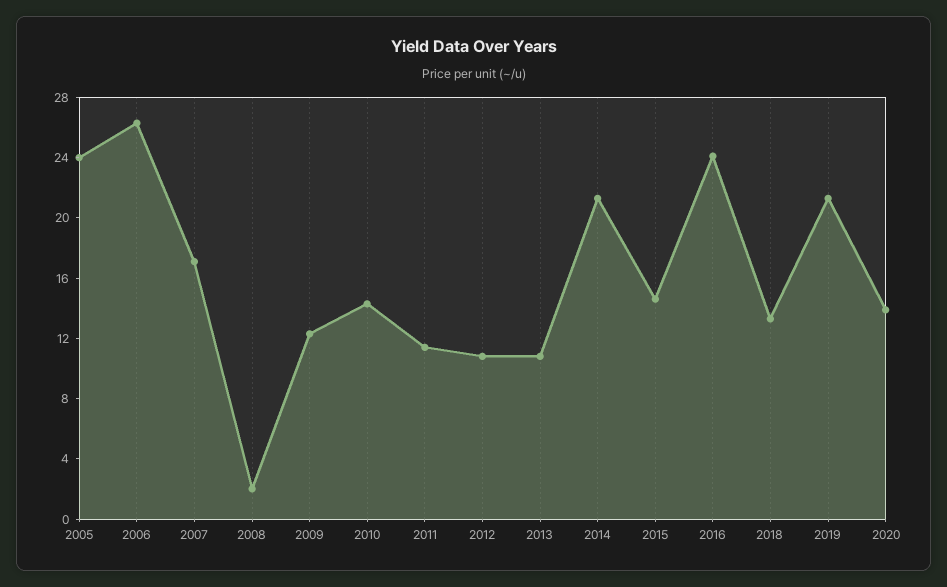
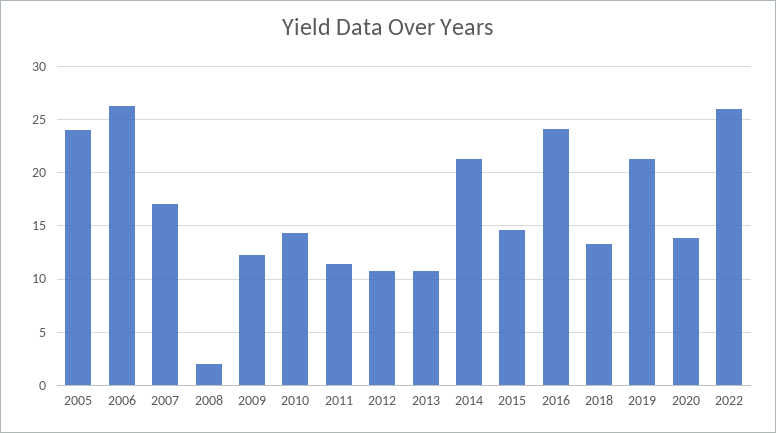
2022: none -> 26

